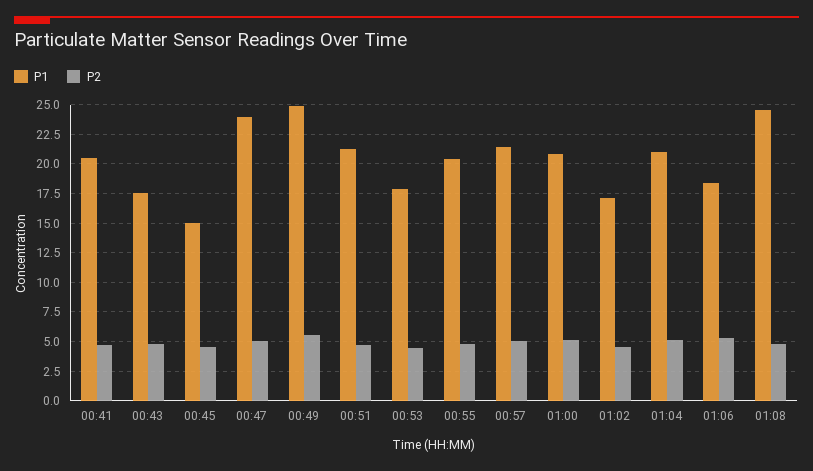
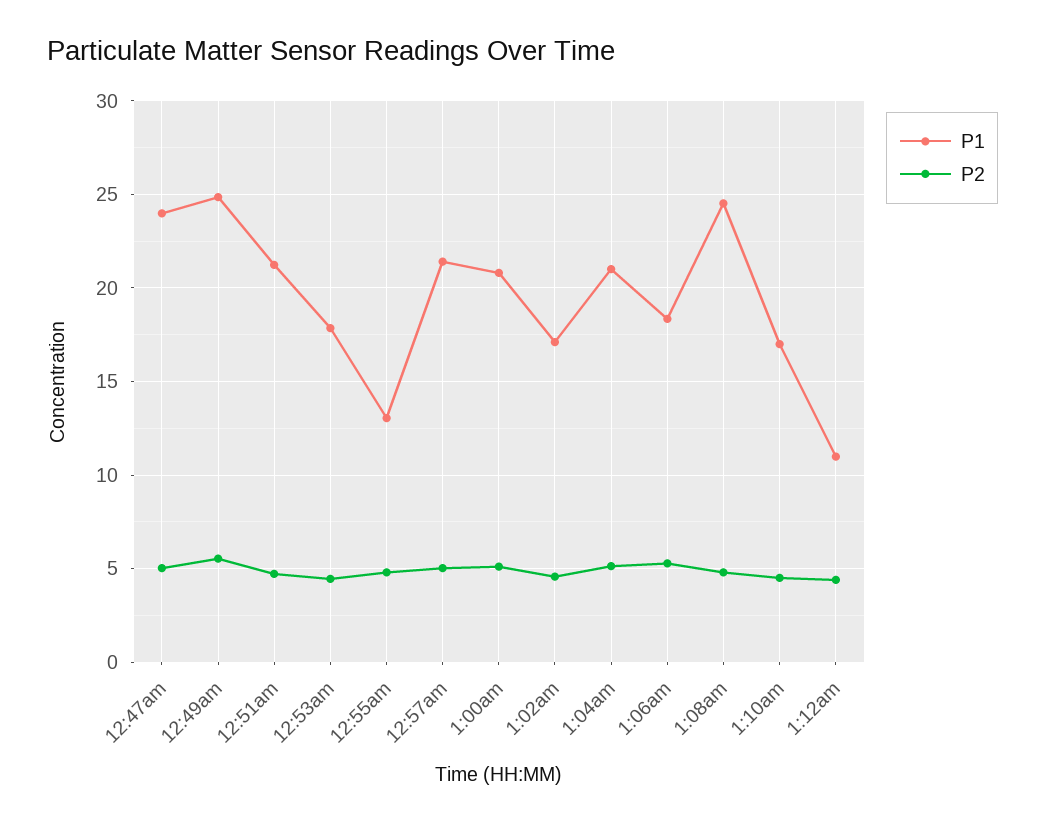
P1, 00:41: 20 -> none
P2, 00:41: 5 -> none
P1, 00:43: 17.5 -> none
P2, 00:43: 5 -> none
P1, 00:45: 15 -> none
P2, 00:45: 5 -> none
P1, 00:55: 20 -> 13
P1, 1:10am: none -> 17
P2, 1:10am: none -> 4.5
P1, 1:12am: none -> 11
P2, 1:12am: none -> 4.5

